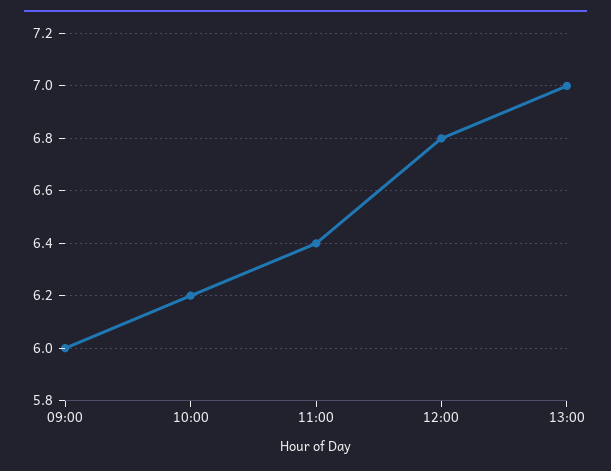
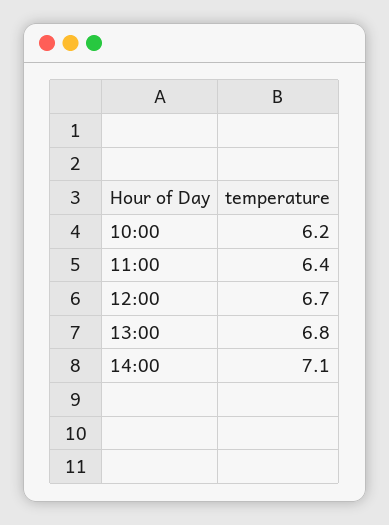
09:00: 6 -> none
12:00: 6.8 -> 6.7
13:00: 7 -> 6.8
14:00: none -> 7.1

